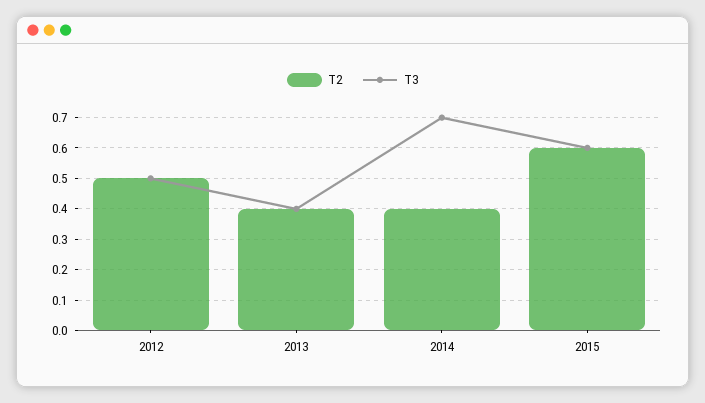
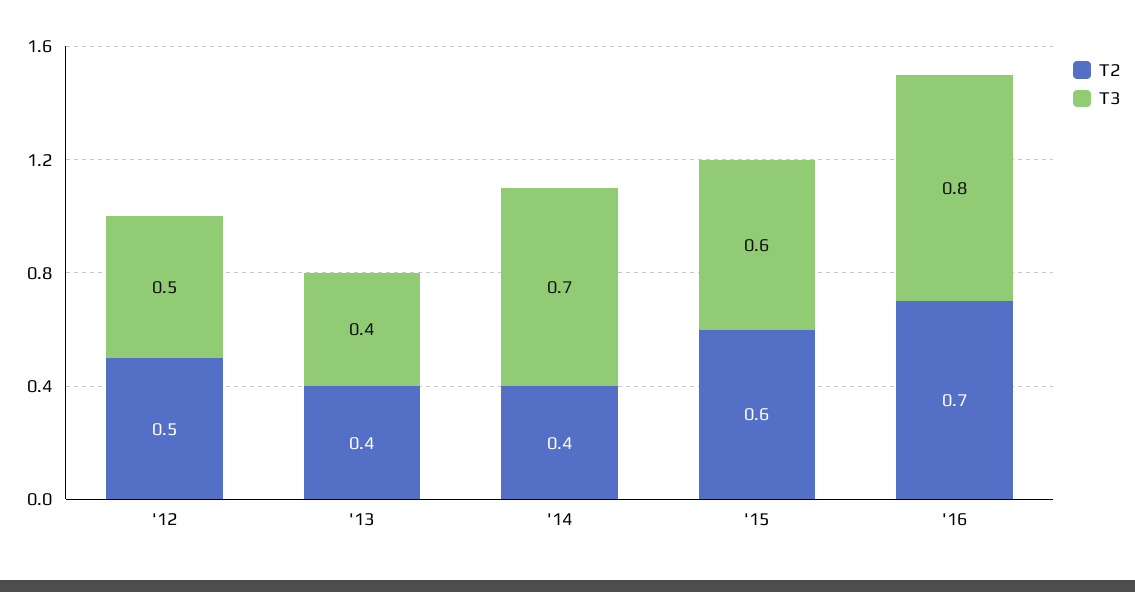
T2, '16: none -> 0.7
T3, '16: none -> 0.8

